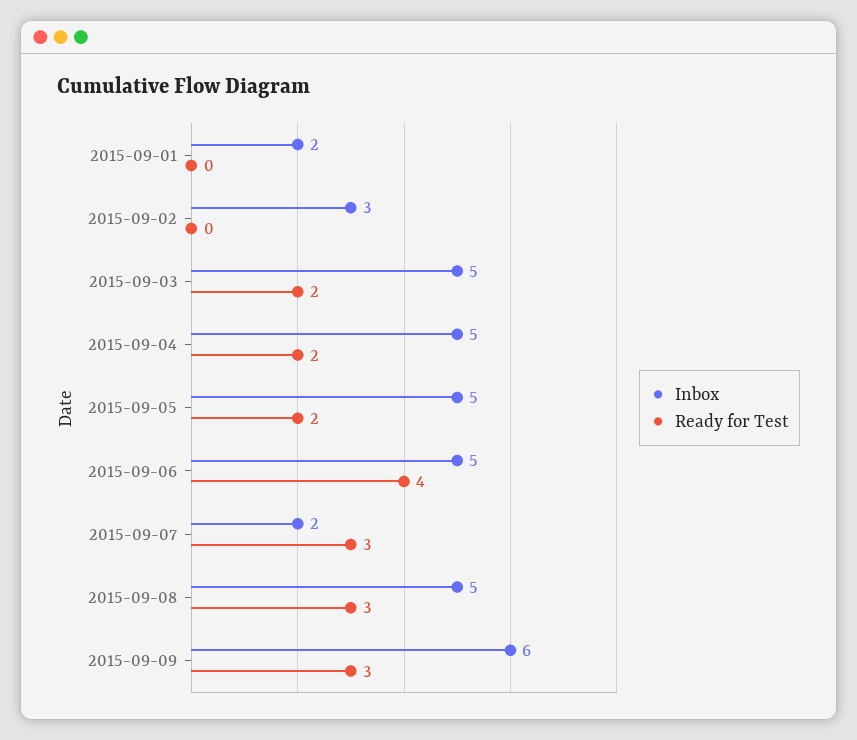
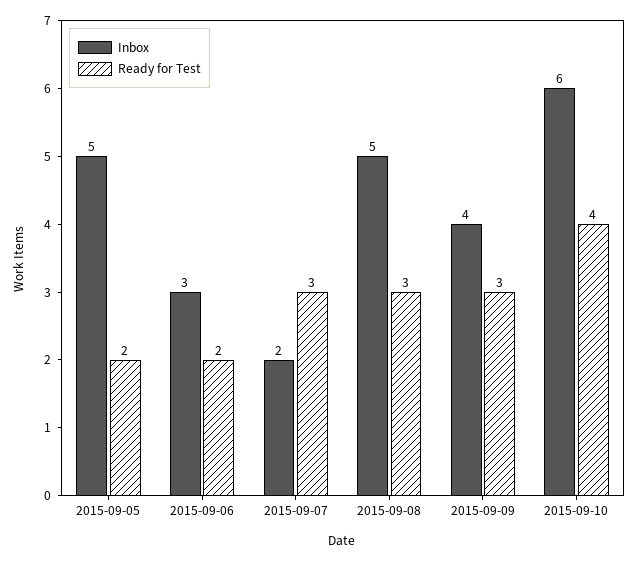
Inbox, 2015-09-01: 2 -> none
Ready for Test, 2015-09-01: 0 -> none
Inbox, 2015-09-02: 3 -> none
Ready for Test, 2015-09-02: 0 -> none
Inbox, 2015-09-03: 5 -> none
Ready for Test, 2015-09-03: 2 -> none
Inbox, 2015-09-04: 5 -> none
Ready for Test, 2015-09-04: 2 -> none
Inbox, 2015-09-06: 5 -> 3
Ready for Test, 2015-09-06: 4 -> 2
Inbox, 2015-09-09: 6 -> 4
Inbox, 2015-09-10: none -> 6
Ready for Test, 2015-09-10: none -> 4

